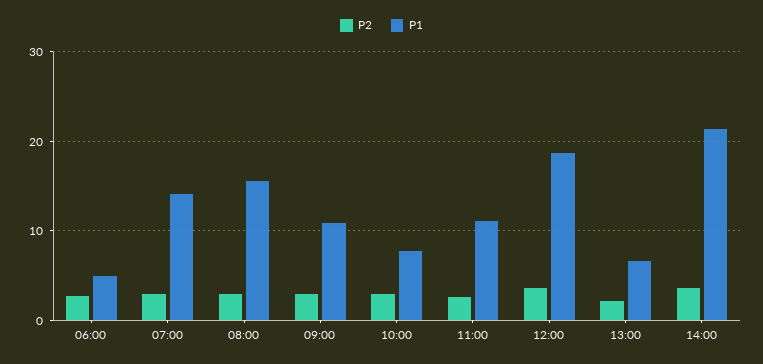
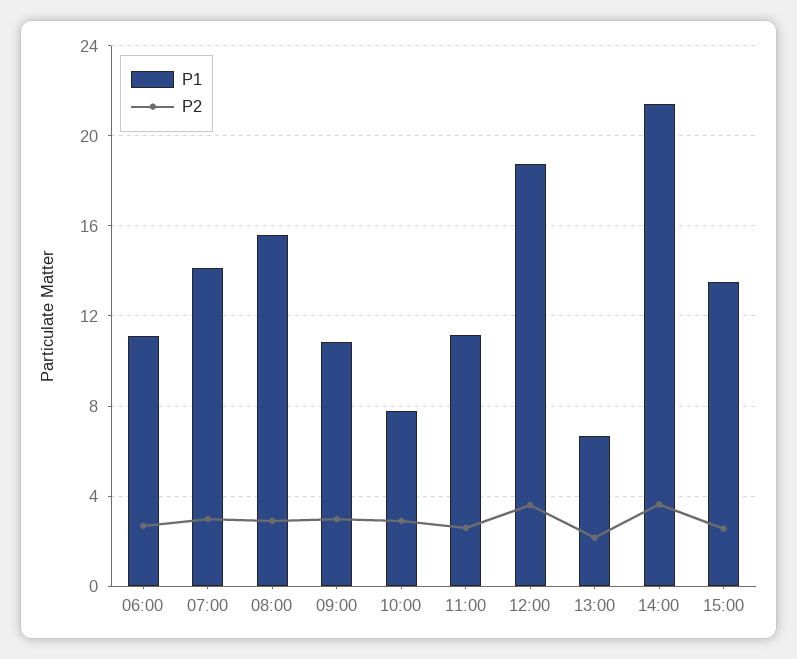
P1, 06:00: 5 -> 11
P1, 15:00: none -> 13.5
P2, 15:00: none -> 2.5

